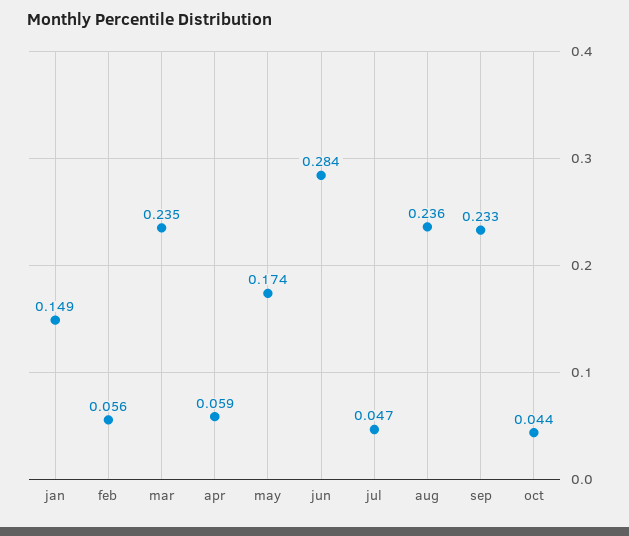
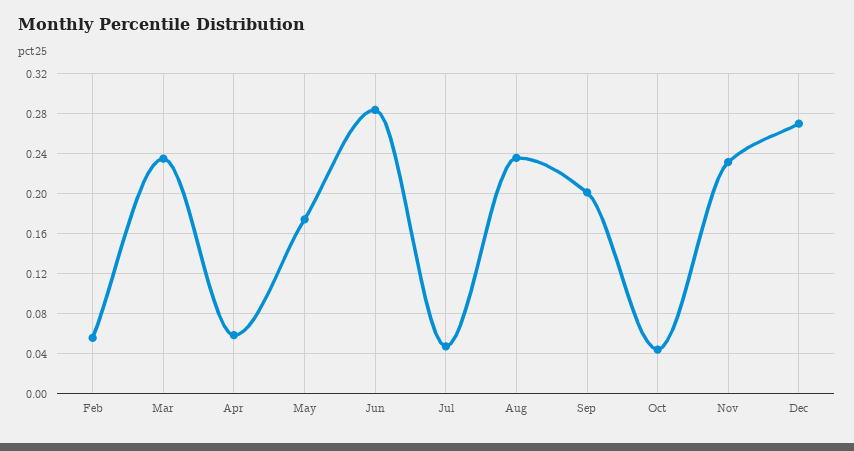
jan: 0.149 -> none
sep: 0.233 -> 0.2
Nov: none -> 0.23
Dec: none -> 0.27

